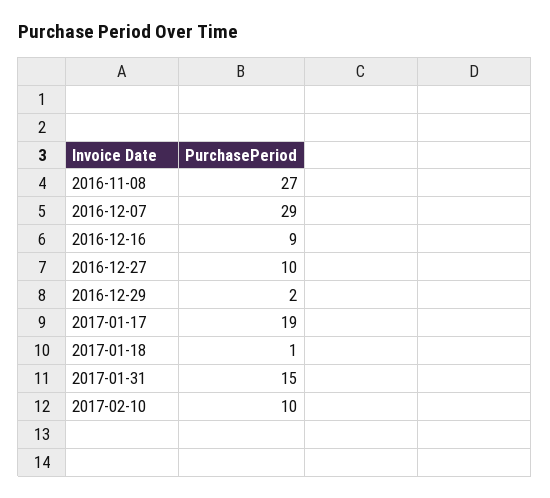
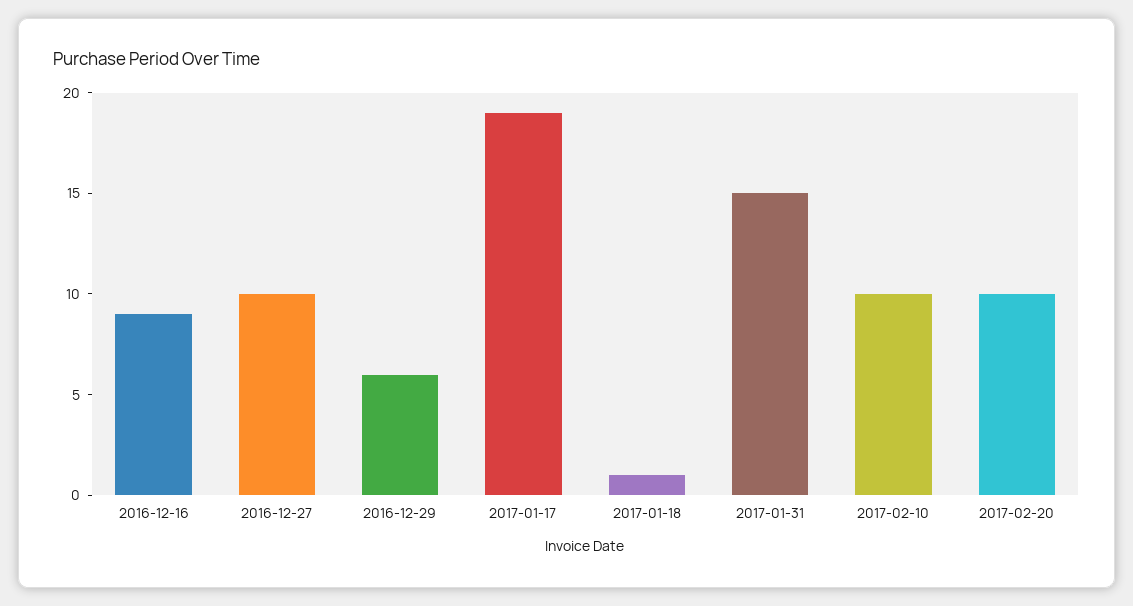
2016-11-08: 27 -> none
2016-12-07: 29 -> none
2016-12-29: 2 -> 6
2017-02-20: none -> 10

